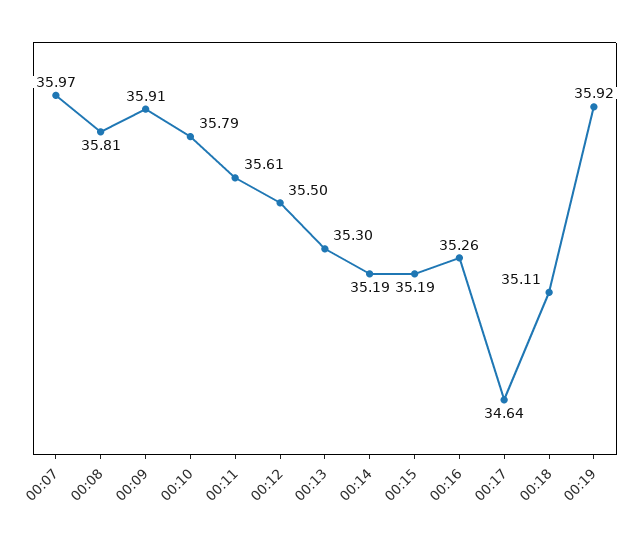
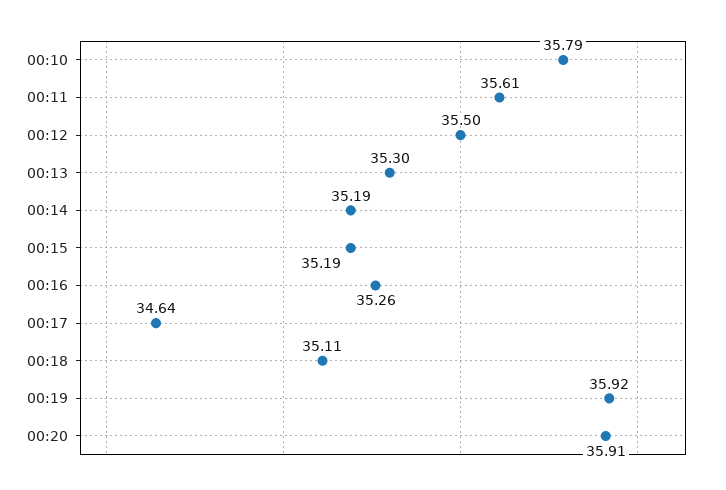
00:07: 35.97 -> none
00:08: 35.81 -> none
00:09: 35.91 -> none
00:20: none -> 35.91

